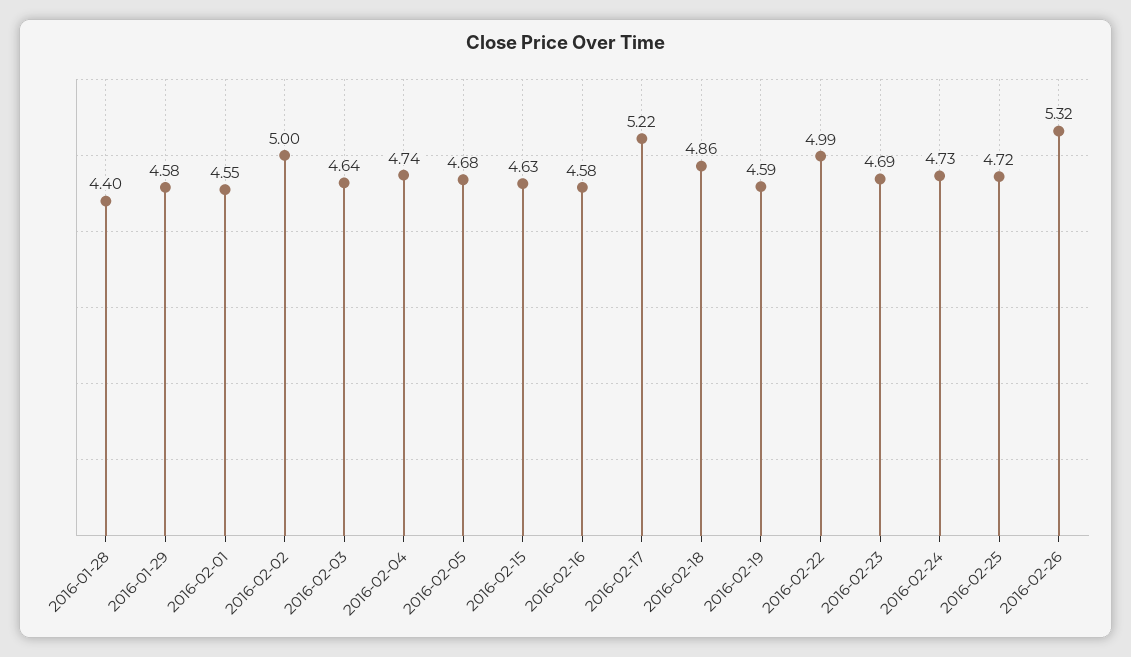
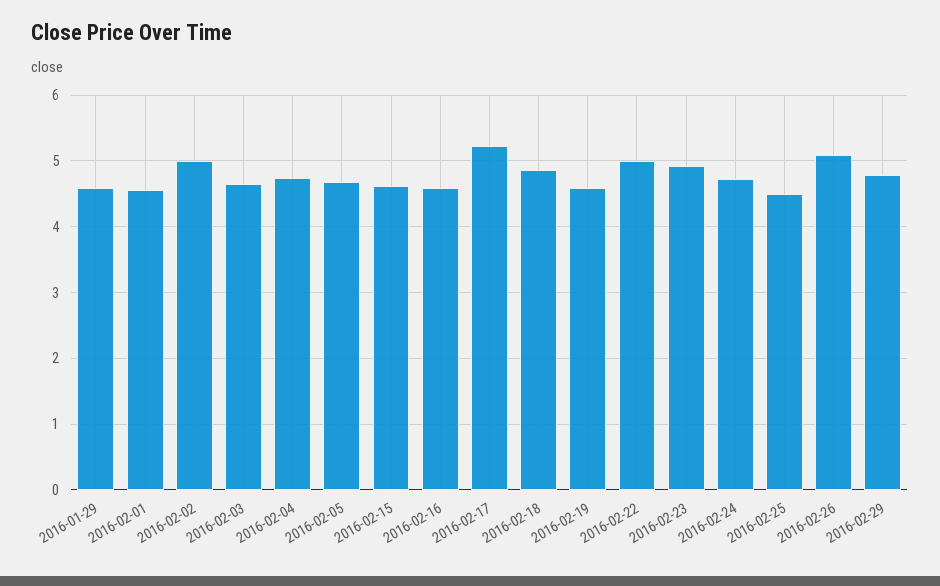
2016-01-28: 4.4 -> none
2016-02-23: 4.69 -> 4.9
2016-02-25: 4.72 -> 4.5
2016-02-26: 5.32 -> 5.1
2016-02-29: none -> 4.8

